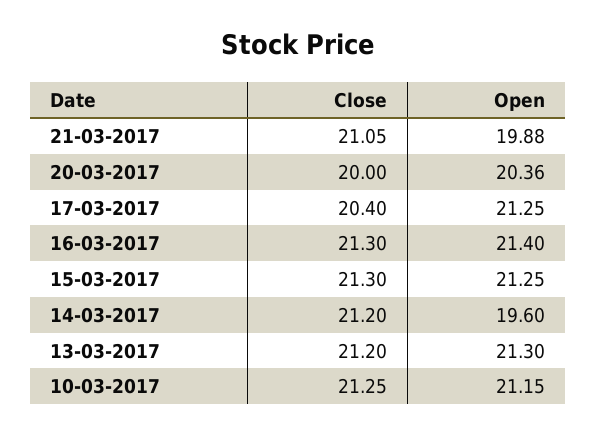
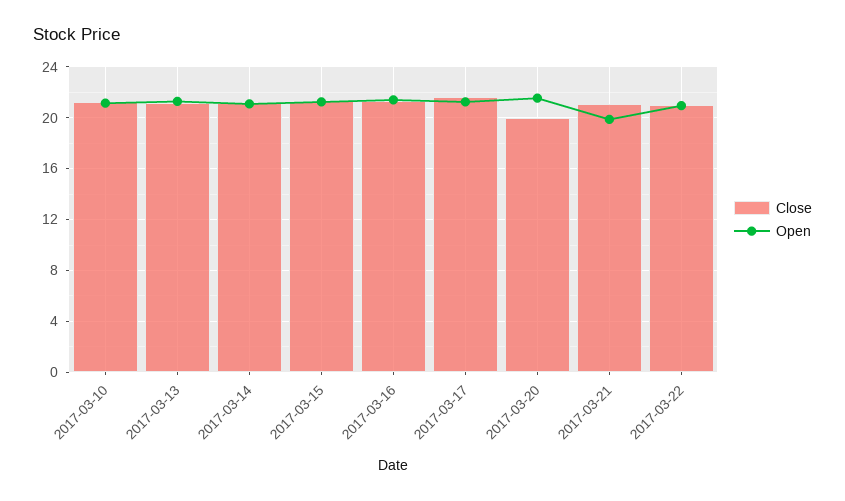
Open, 20-03-2017: 20.36 -> 21.5
Close, 17-03-2017: 20.4 -> 21.5
Open, 14-03-2017: 19.6 -> 21
Close, 2017-03-22: none -> 21
Open, 2017-03-22: none -> 21

